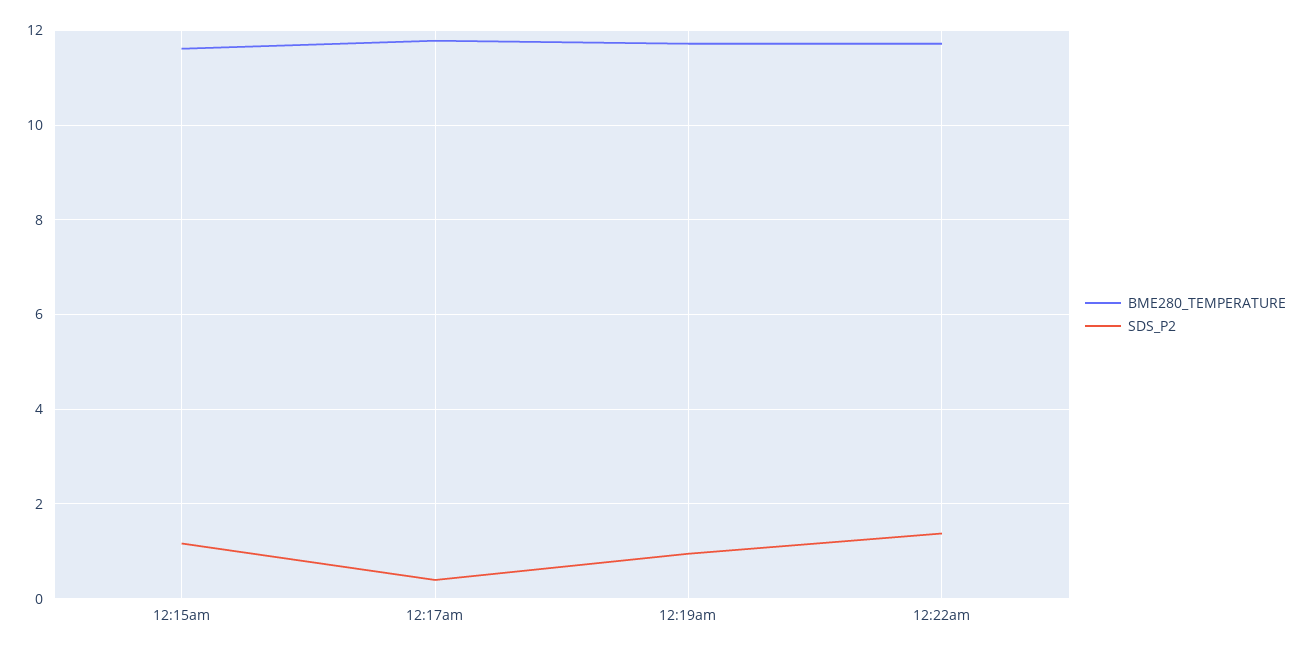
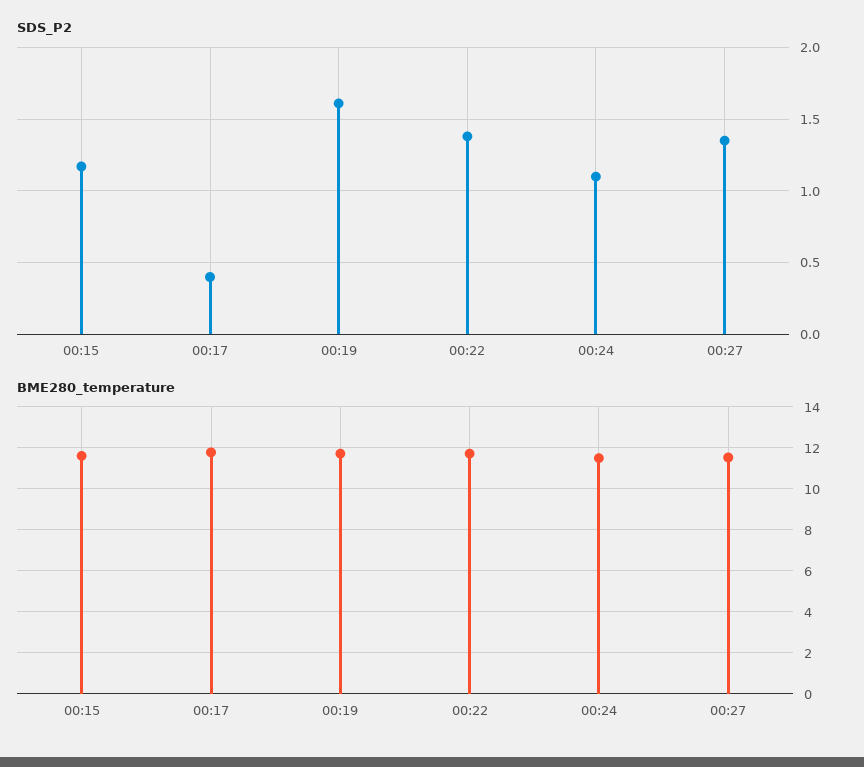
SDS_P2, 12:19am: 1 -> 1.6
SDS_P2, 00:24: none -> 1.1
SDS_P2, 00:27: none -> 1.35
BME280_TEMPERATURE, 00:24: none -> 11.5
BME280_TEMPERATURE, 00:27: none -> 11.5

